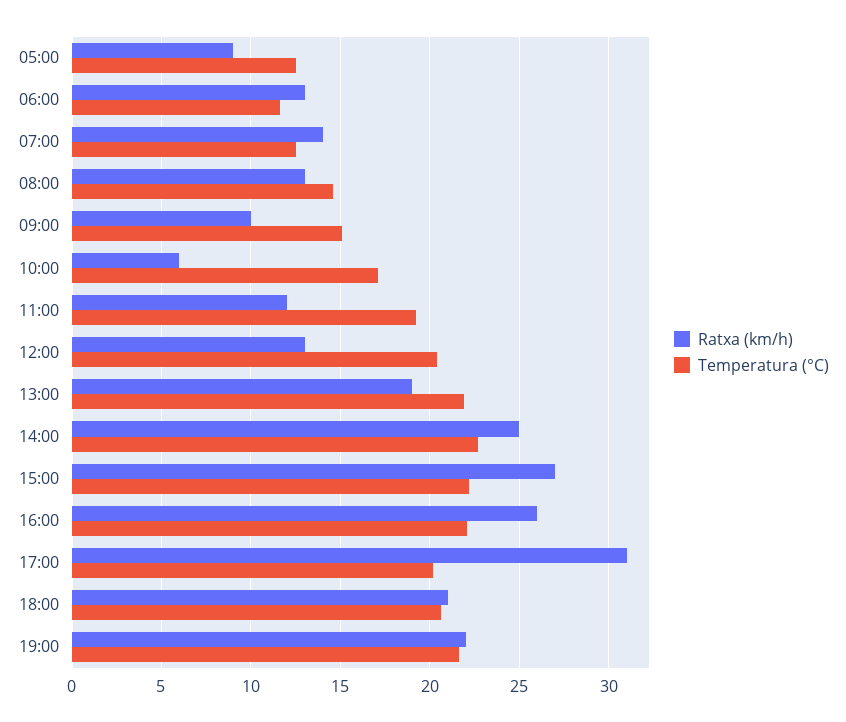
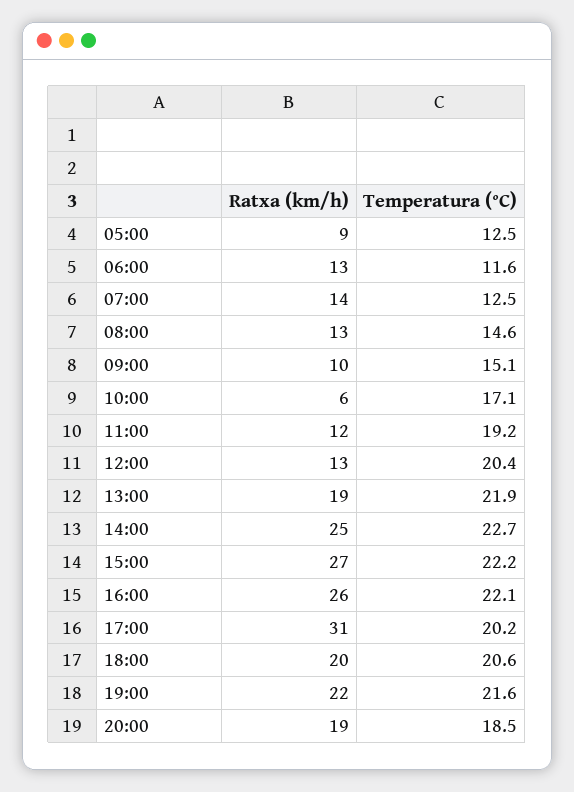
Ratxa (km/h), 18:00: 21 -> 20
Ratxa (km/h), 20:00: none -> 19
Temperatura (°C), 20:00: none -> 18.5

